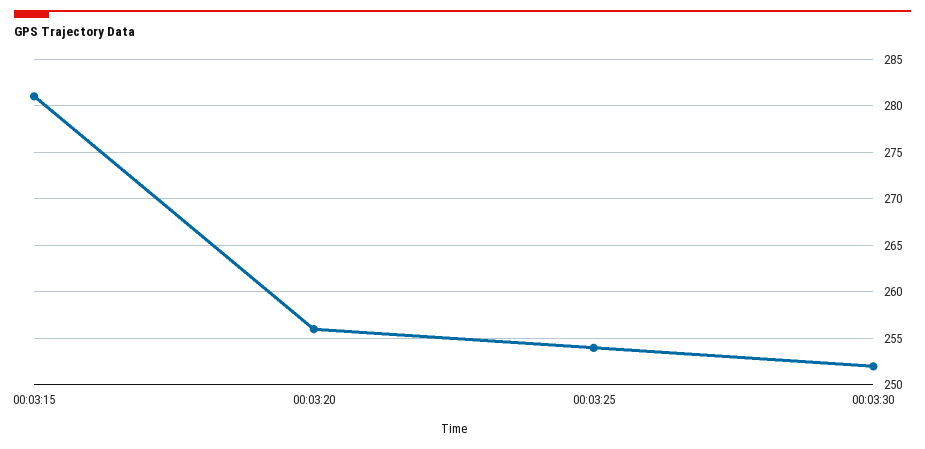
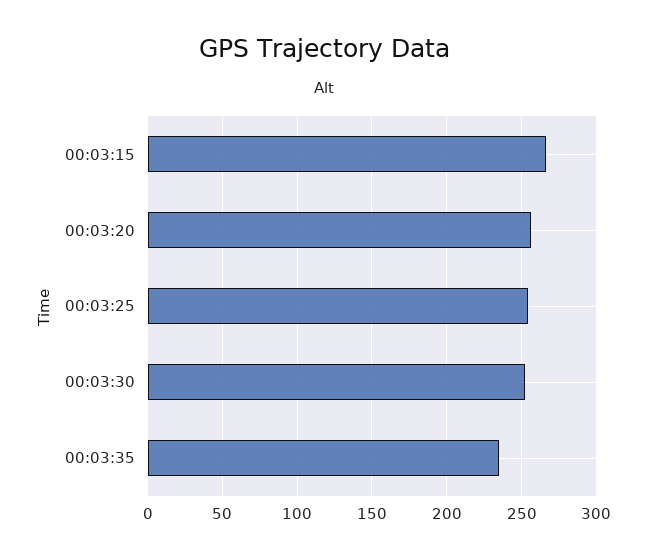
00:03:15: 281 -> 265
00:03:35: none -> 235

